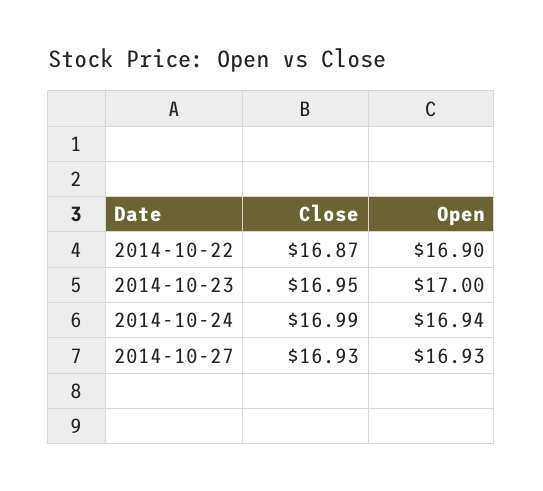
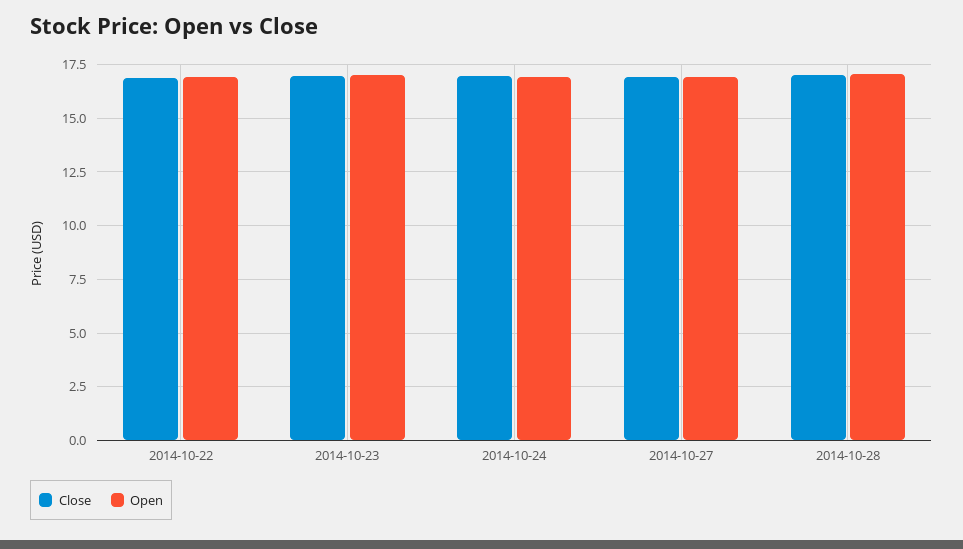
Close, 2014-10-28: none -> 17
Open, 2014-10-28: none -> 17

